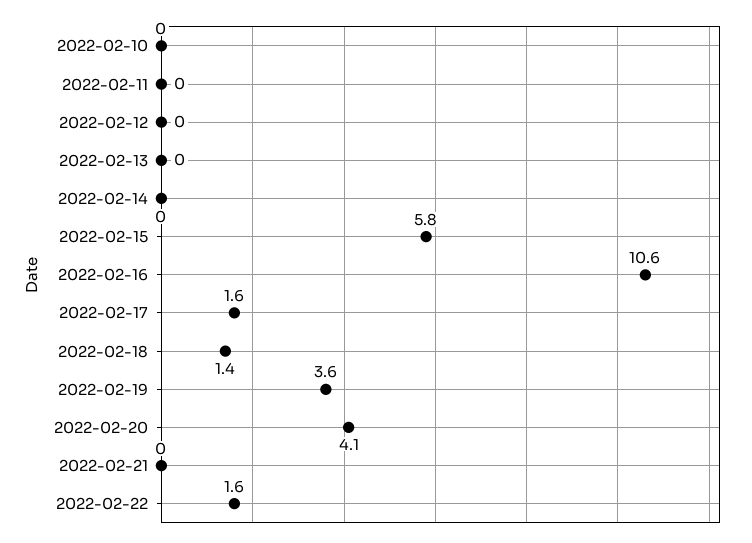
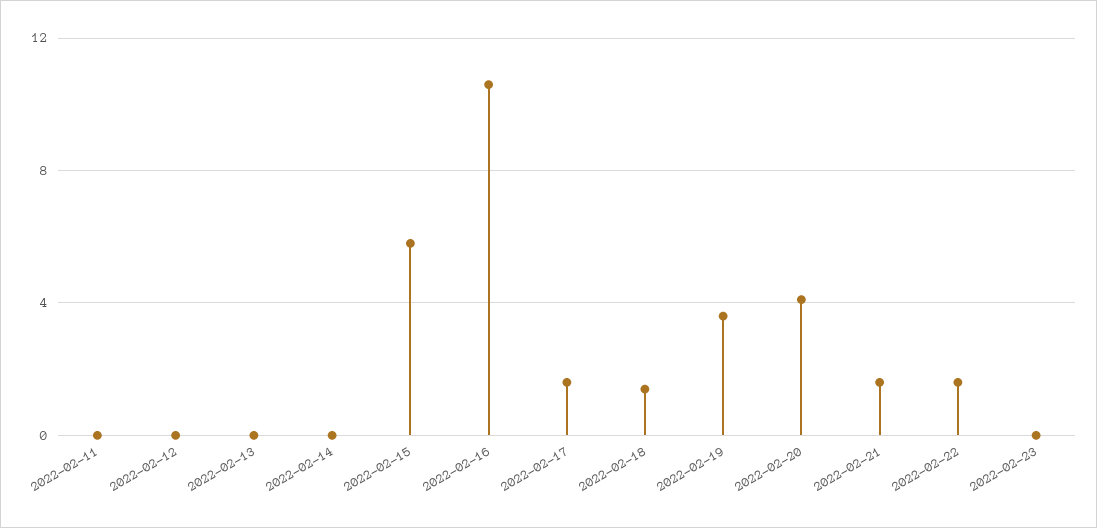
2022-02-10: 0 -> none
2022-02-21: 0 -> 1.5
2022-02-23: none -> 0

